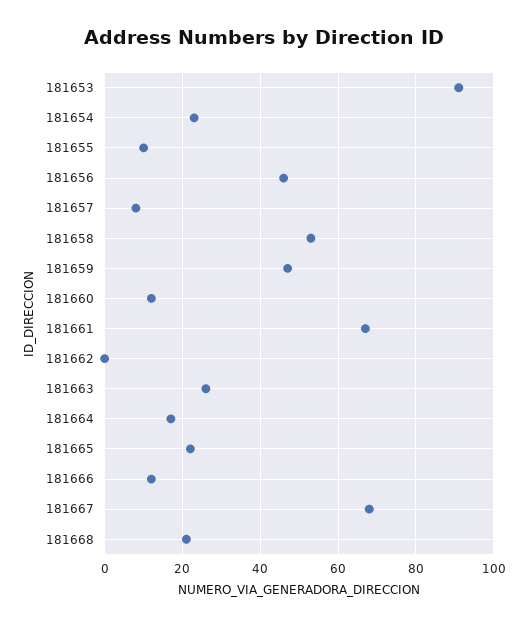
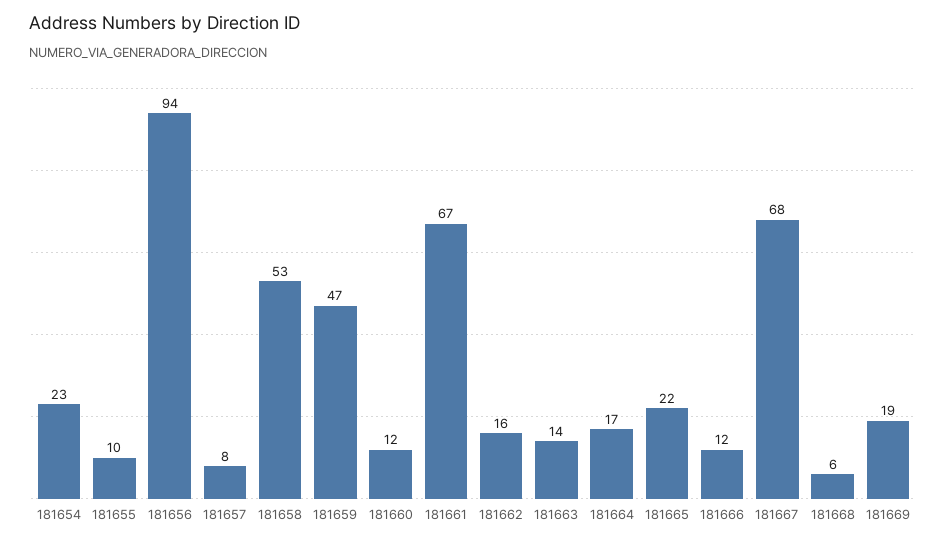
181653: 90 -> none
181656: 45 -> 94
181662: 0 -> 16
181663: 25 -> 14
181668: 20 -> 6
181669: none -> 19

